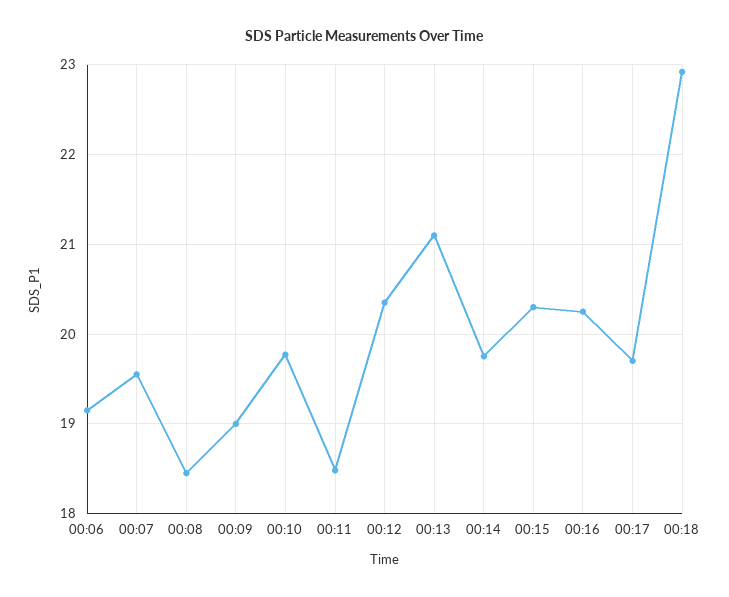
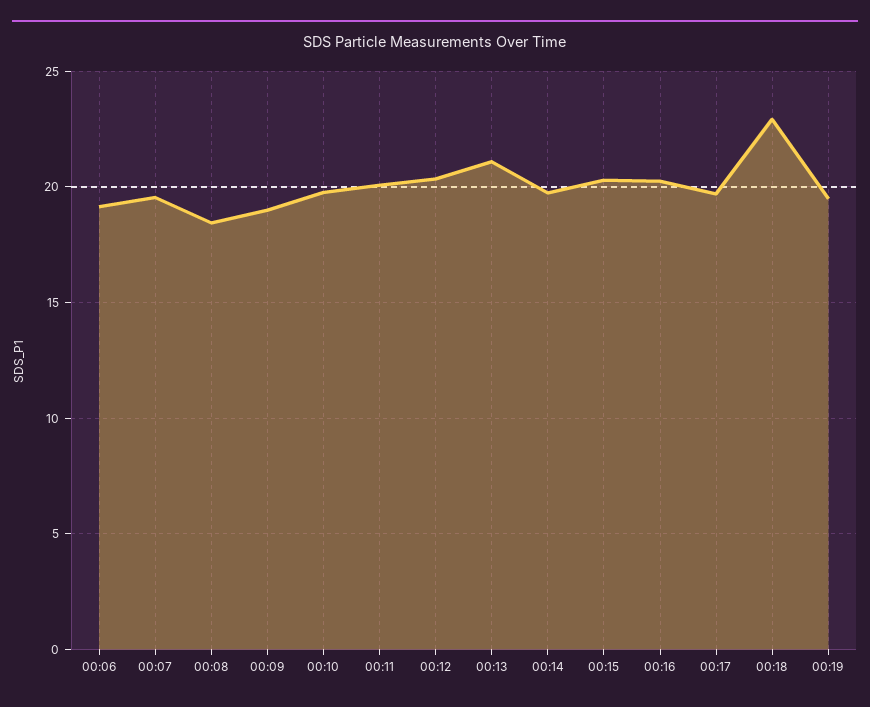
00:11: 18.5 -> 20
00:19: none -> 19.5

